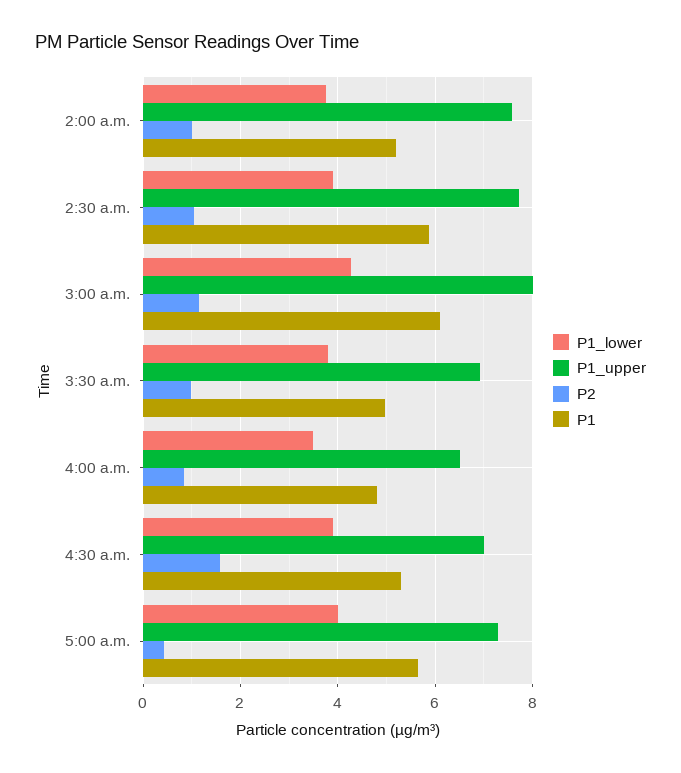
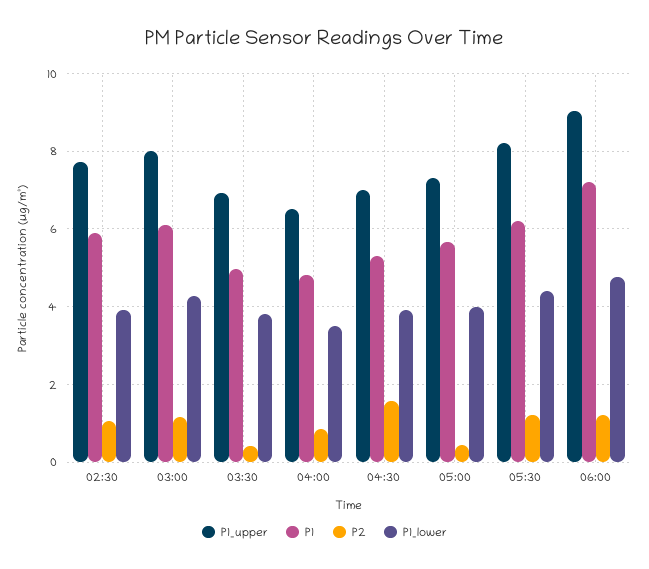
P1_lower, 2:00 a.m.: 3.8 -> none
P1_upper, 2:00 a.m.: 7.6 -> none
P2, 2:00 a.m.: 1 -> none
P1, 2:00 a.m.: 5.2 -> none
P2, 3:30 a.m.: 1 -> 0.4
P1_upper, 05:30: none -> 8.2
P1, 05:30: none -> 6.2
P2, 05:30: none -> 1.2
P1_lower, 05:30: none -> 4.4
P1_upper, 06:00: none -> 9
P1, 06:00: none -> 7.2
P2, 06:00: none -> 1.2
P1_lower, 06:00: none -> 4.8

